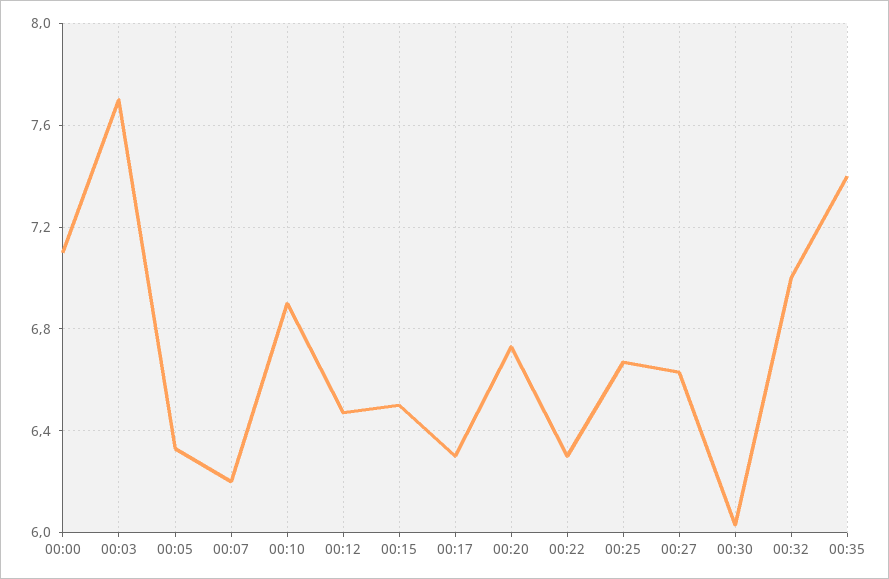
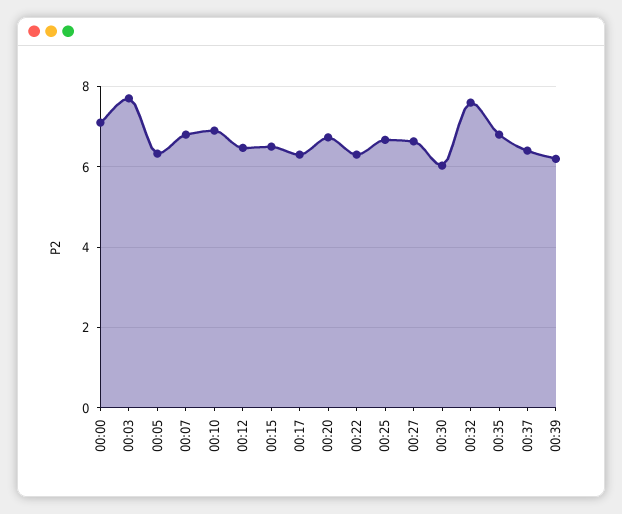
00:07: 6.2 -> 6.8
00:32: 7 -> 7.6
00:35: 7.4 -> 6.8
00:37: none -> 6.4
00:39: none -> 6.2

